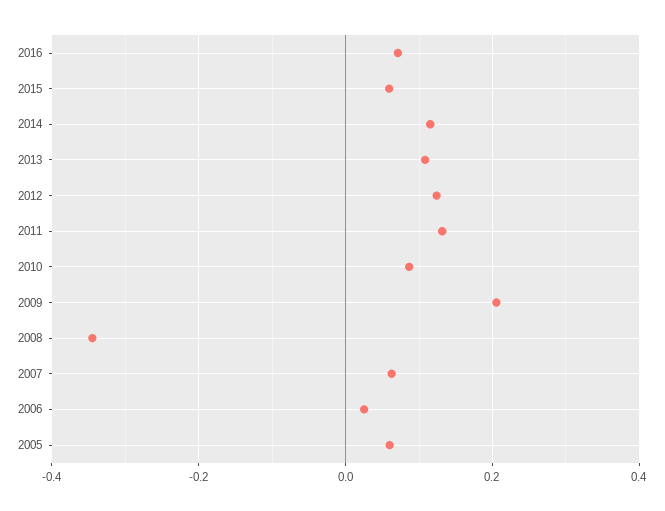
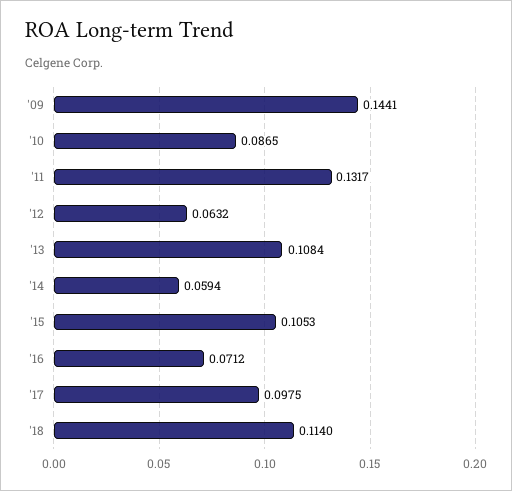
2015: 0.06 -> 0.1053
2014: 0.12 -> 0.0594
2012: 0.12 -> 0.0632
2009: 0.2 -> 0.1441
2008: -0.34 -> none
2007: 0.06 -> none
2006: 0.02 -> none
2005: 0.06 -> none
'17: none -> 0.0975
'18: none -> 0.114

